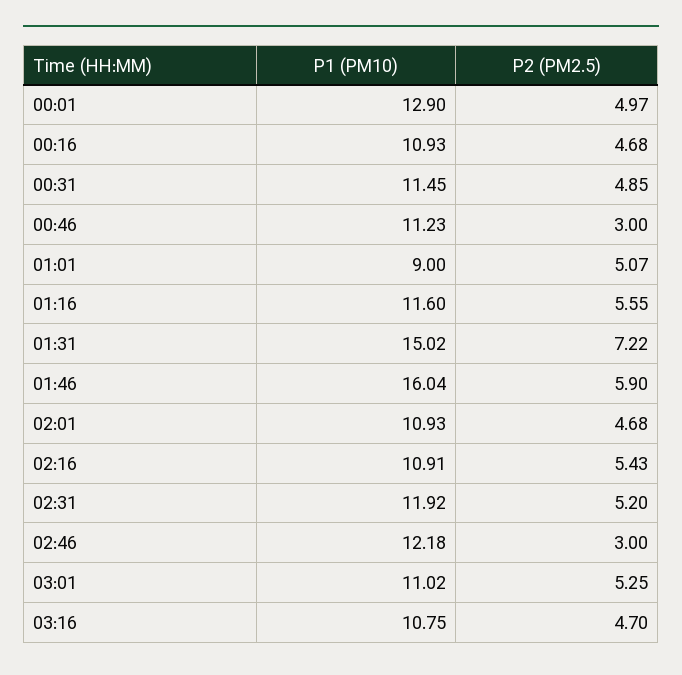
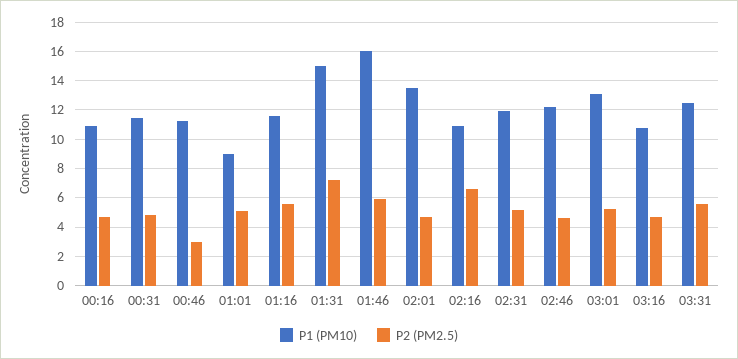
P1 (PM10), 00:01: 12.9 -> none
P2 (PM2.5), 00:01: 4.97 -> none
P1 (PM10), 02:01: 10.93 -> 13.5
P2 (PM2.5), 02:16: 5.43 -> 6.5
P2 (PM2.5), 02:46: 3 -> 4.5
P1 (PM10), 03:01: 11.02 -> 13
P1 (PM10), 03:31: none -> 12.5
P2 (PM2.5), 03:31: none -> 5.5

